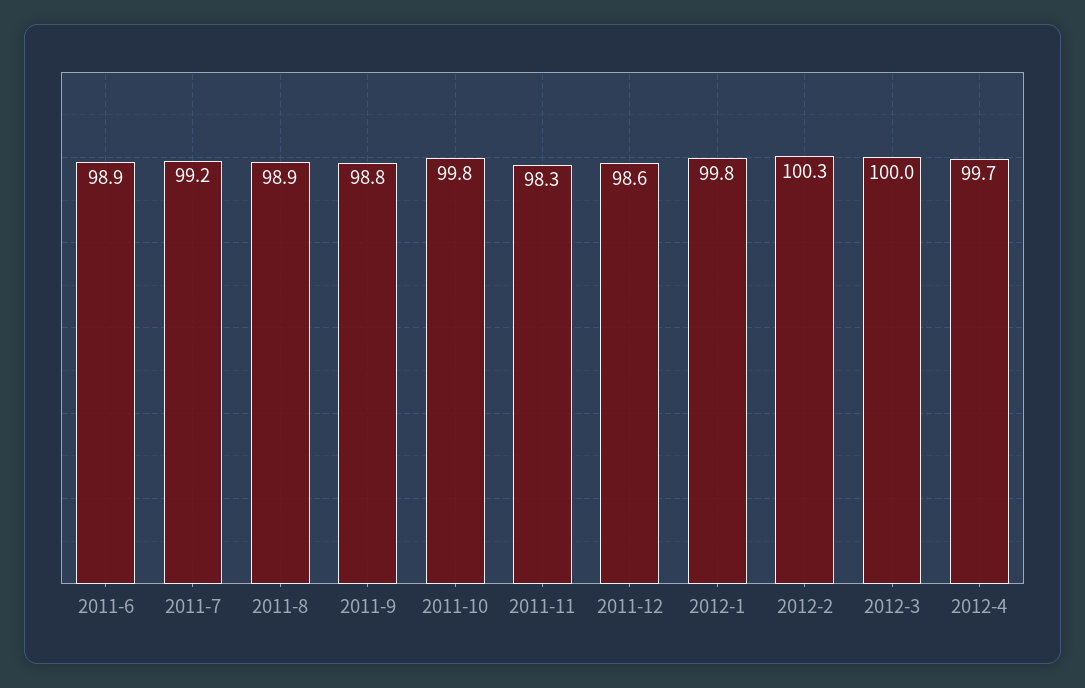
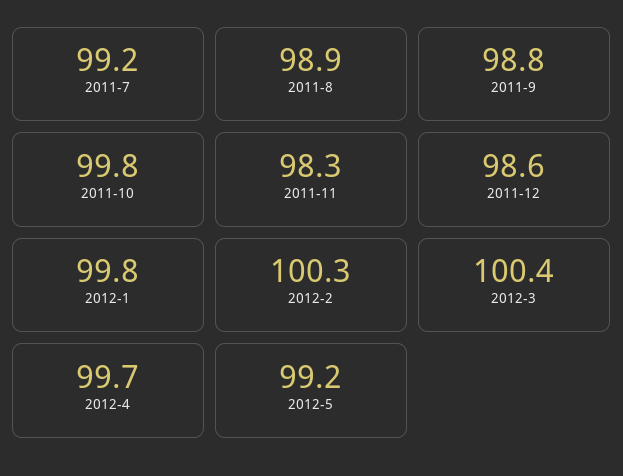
2011-6: 98.9 -> none
2012-3: 100 -> 100.4
2012-5: none -> 99.2

